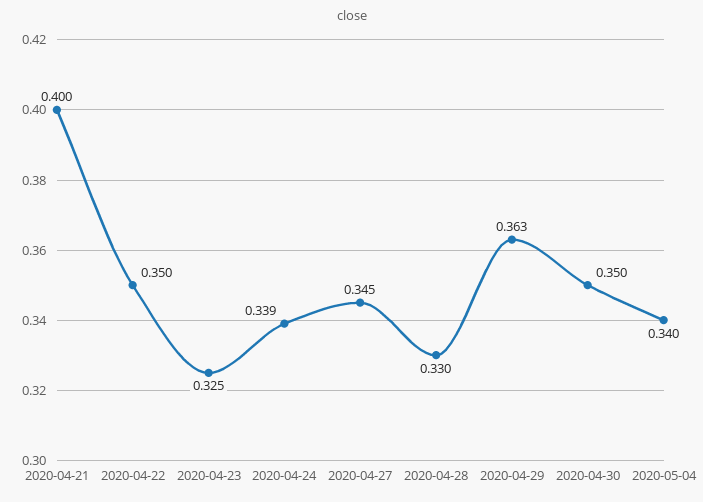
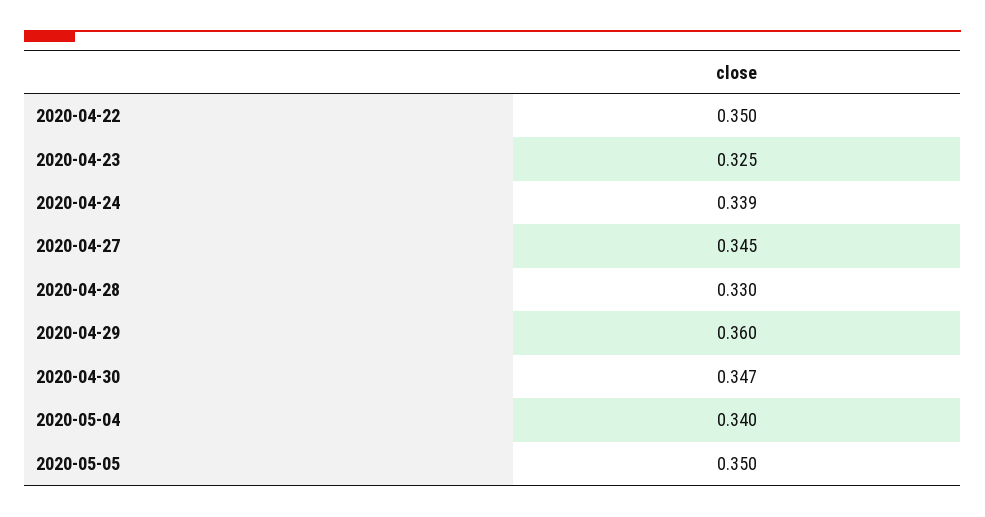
2020-04-21: 0.4 -> none
2020-04-29: 0.363 -> 0.36
2020-04-30: 0.35 -> 0.347
2020-05-05: none -> 0.35

